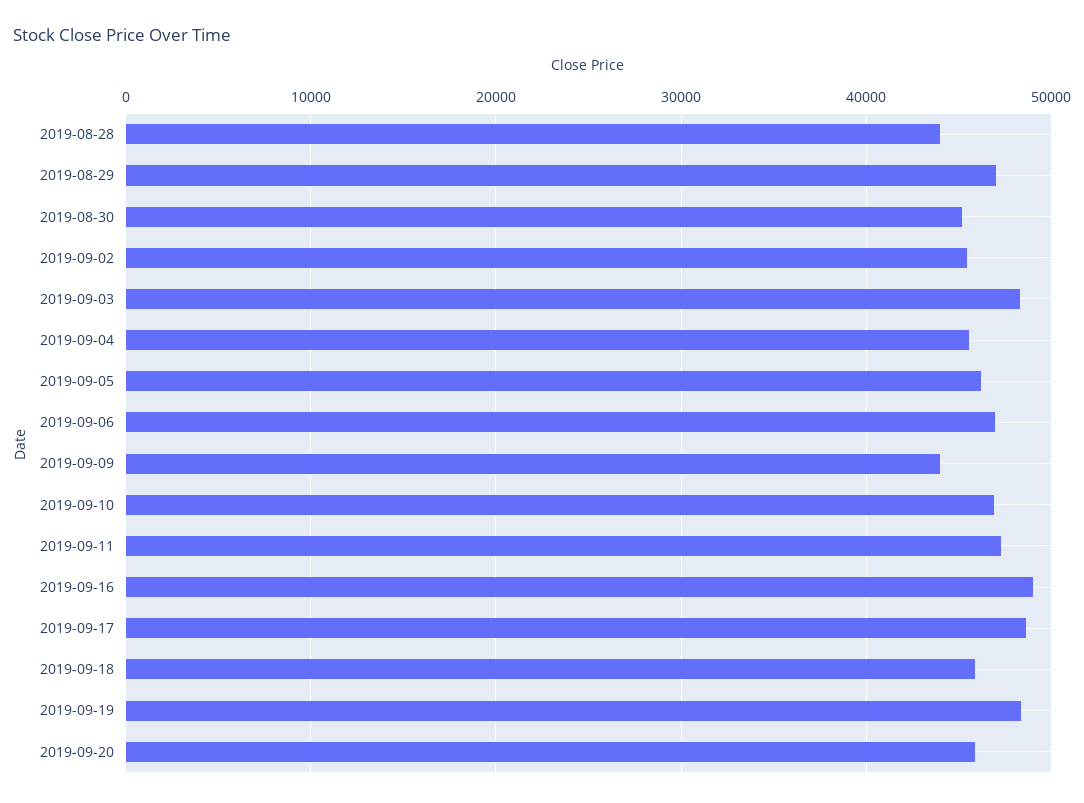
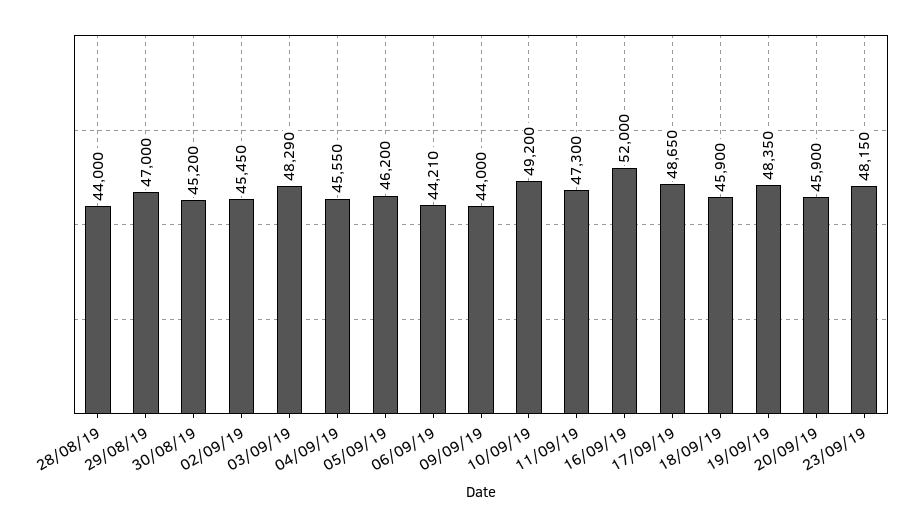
2019-09-06: 47000 -> 44210
2019-09-10: 47000 -> 49200
2019-09-16: 49000 -> 52000
23/09/19: none -> 48150

